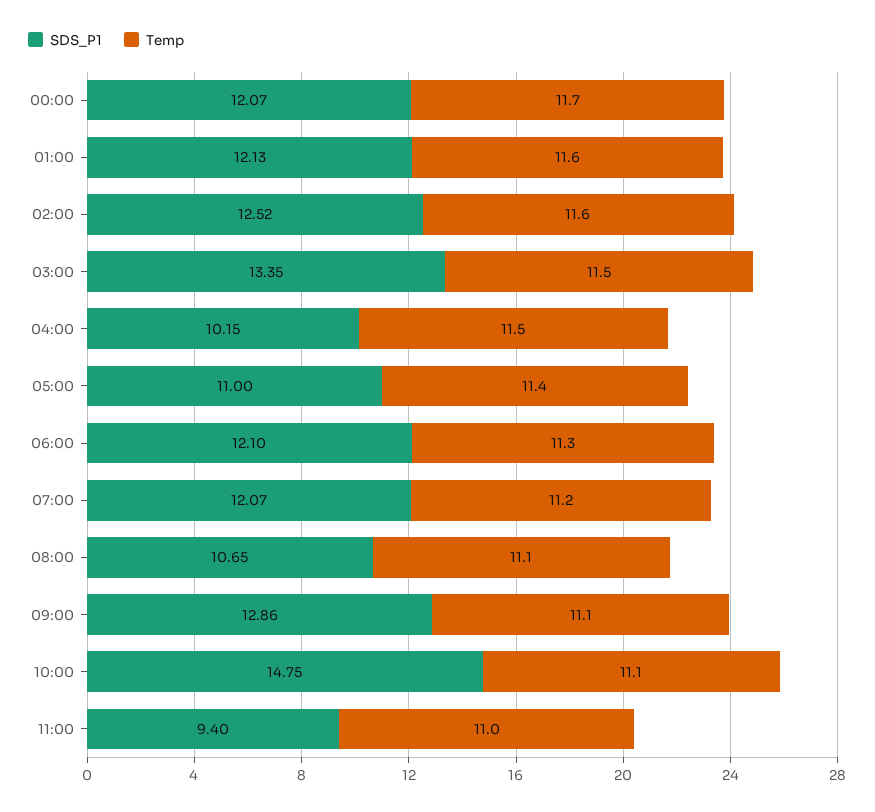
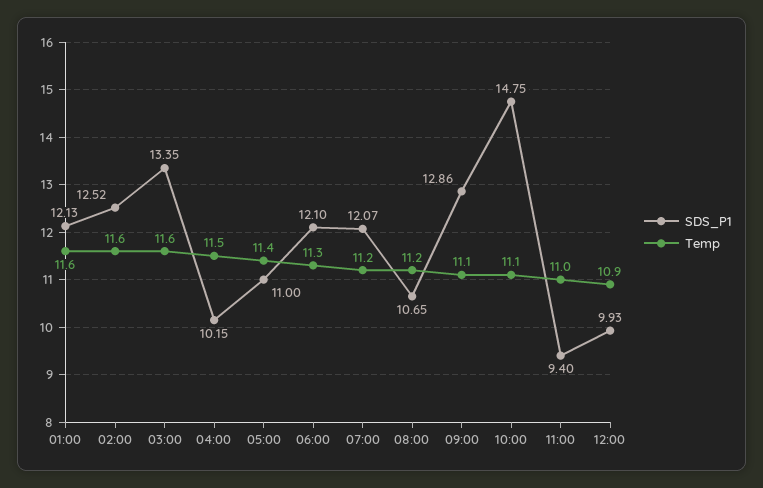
SDS_P1, 00:00: 12.07 -> none
Temp, 00:00: 11.7 -> none
Temp, 03:00: 11.5 -> 11.6
Temp, 08:00: 11.1 -> 11.2
SDS_P1, 12:00: none -> 9.93
Temp, 12:00: none -> 10.9

